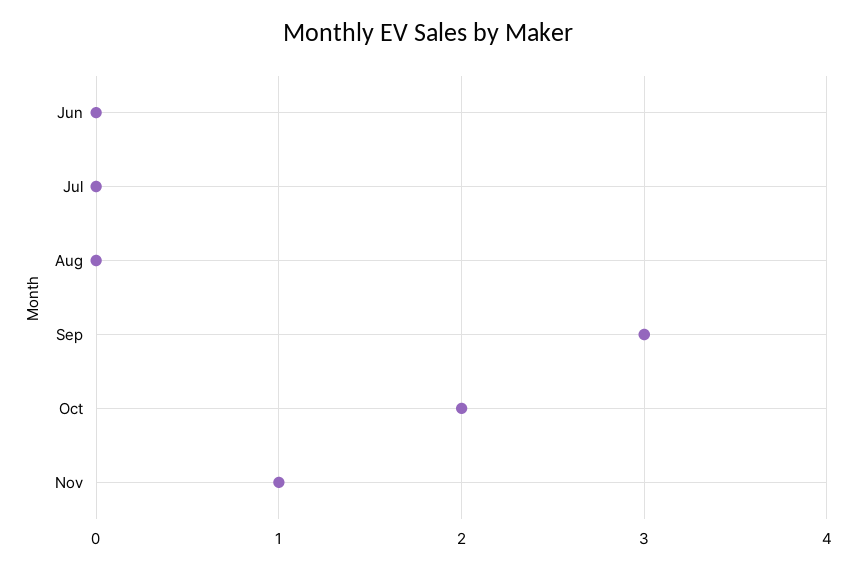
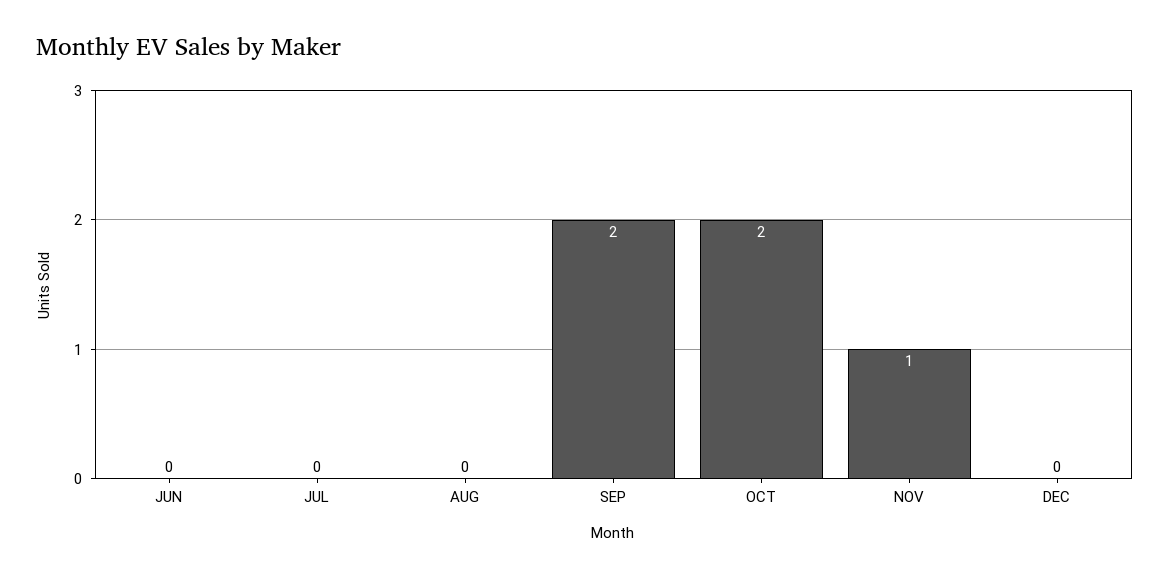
Sep: 3 -> 2
DEC: none -> 0

